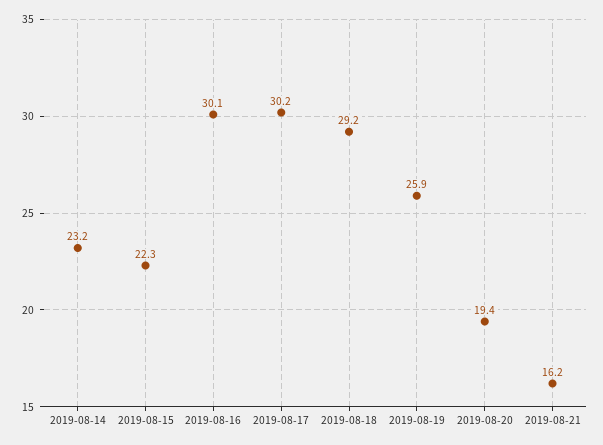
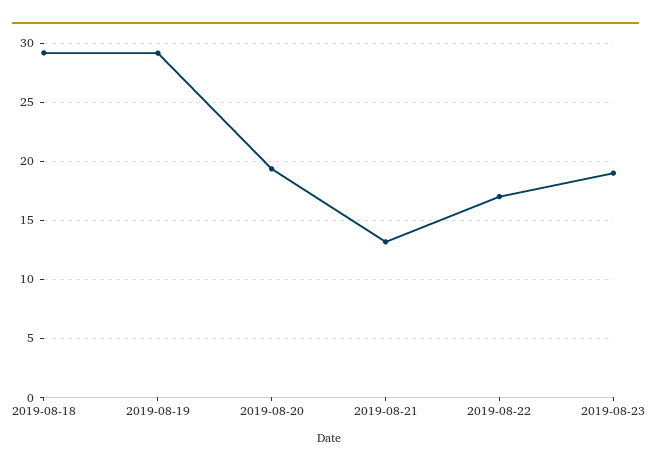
2019-08-14: 23.2 -> none
2019-08-15: 22.3 -> none
2019-08-16: 30.1 -> none
2019-08-17: 30.2 -> none
2019-08-19: 25.9 -> 29
2019-08-21: 16.2 -> 13
2019-08-22: none -> 17
2019-08-23: none -> 19

